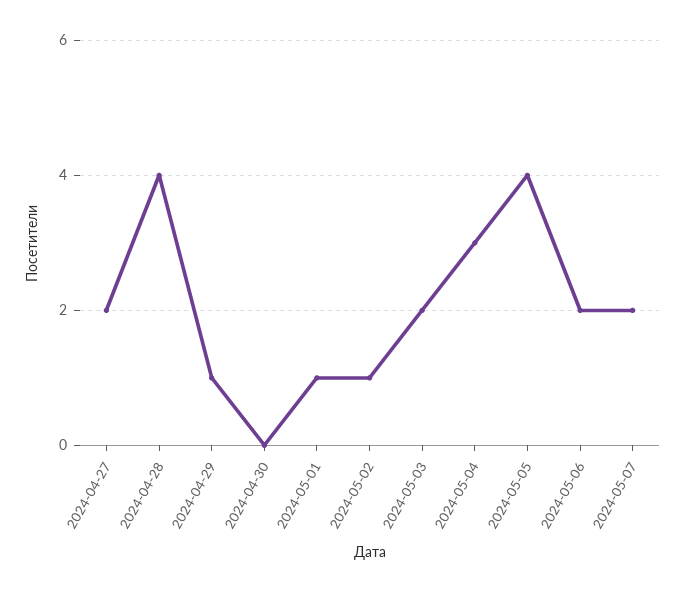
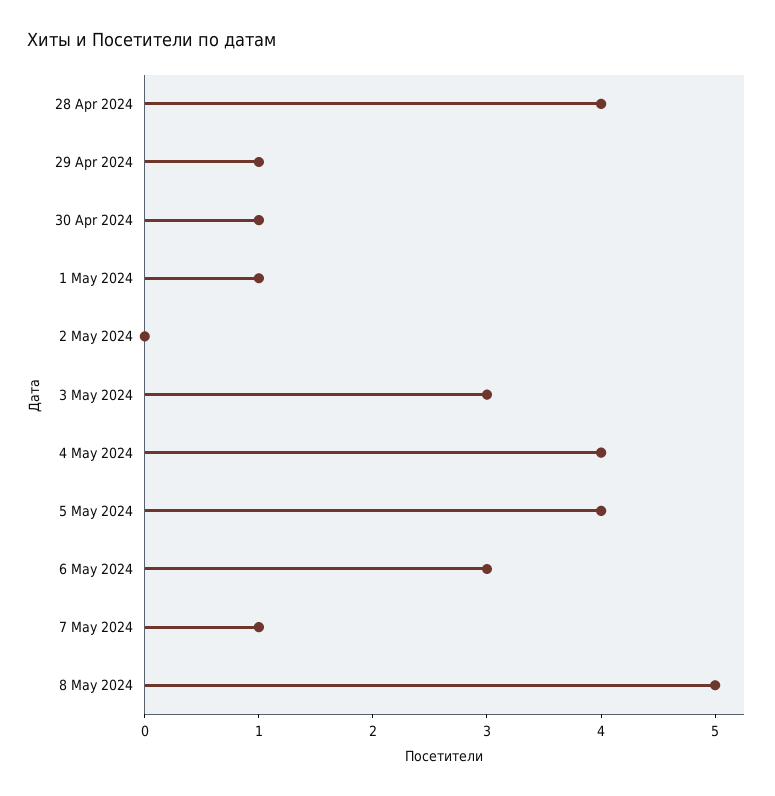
2024-04-27: 2 -> none
2024-04-30: 0 -> 1
2024-05-02: 1 -> 0
2024-05-03: 2 -> 3
2024-05-04: 3 -> 4
2024-05-06: 2 -> 3
2024-05-07: 2 -> 1
8 May 2024: none -> 5

